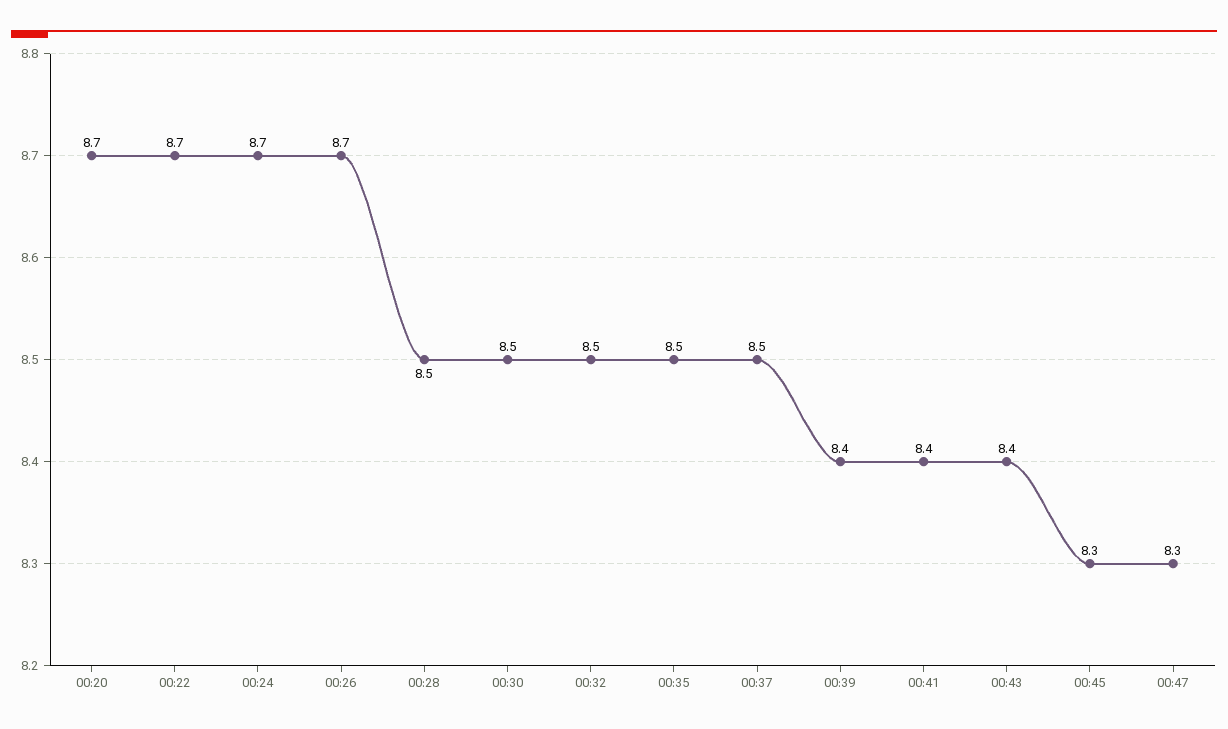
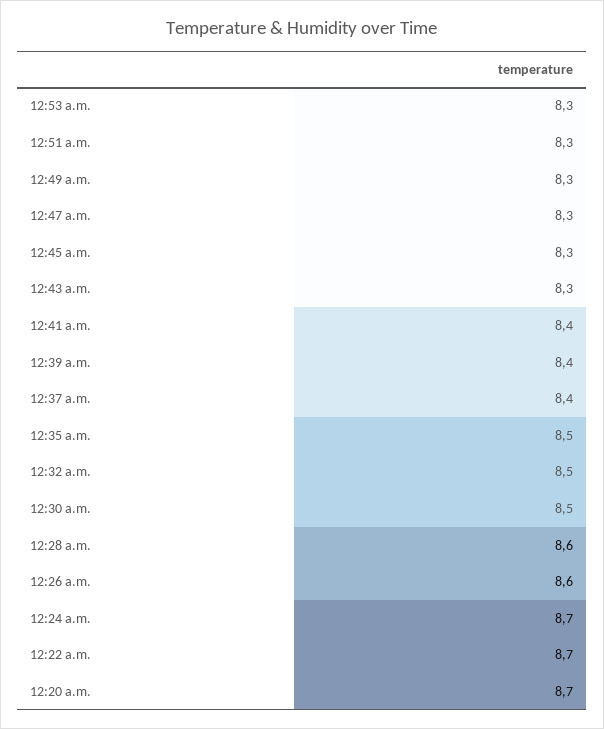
00:26: 8.7 -> 8.6
00:28: 8.5 -> 8.6
00:37: 8.5 -> 8.4
00:43: 8.4 -> 8.3
12:53 a.m.: none -> 8.3
12:51 a.m.: none -> 8.3
12:49 a.m.: none -> 8.3

